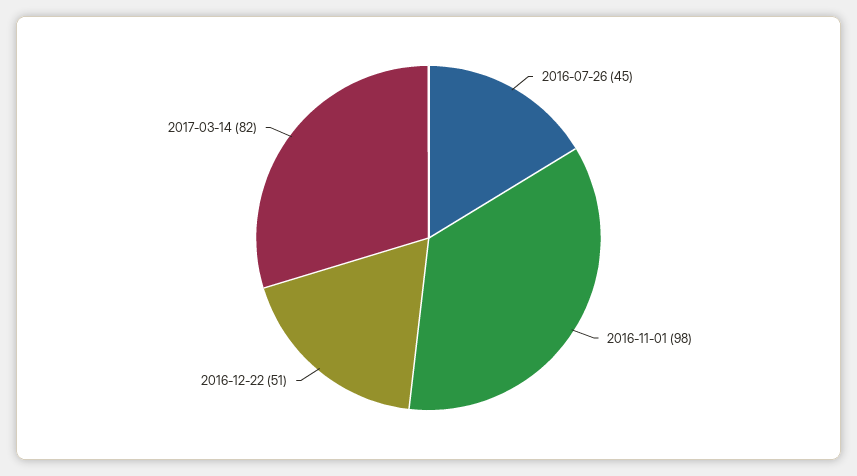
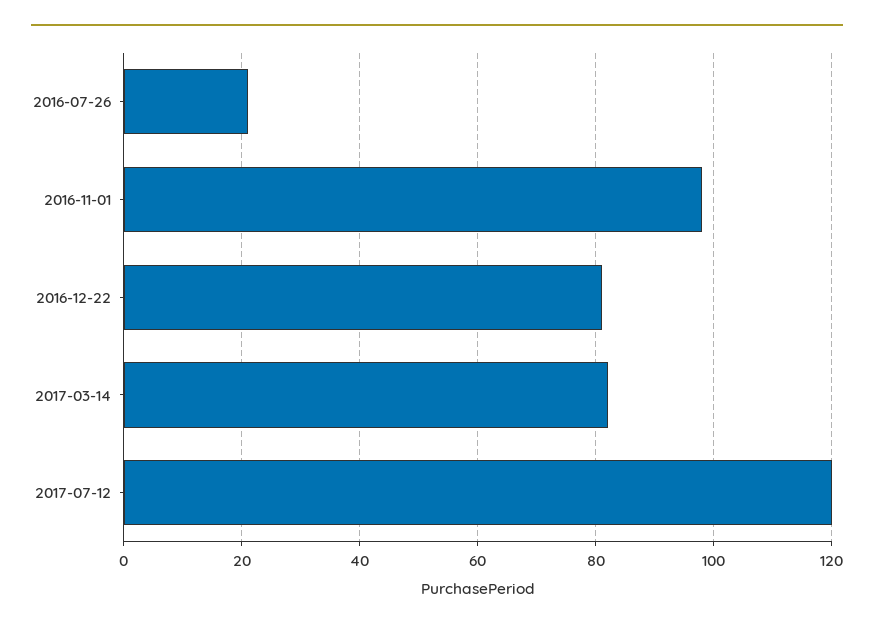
2016-07-26: 45 -> 20
2016-12-22: 51 -> 80
2017-07-12: none -> 120

